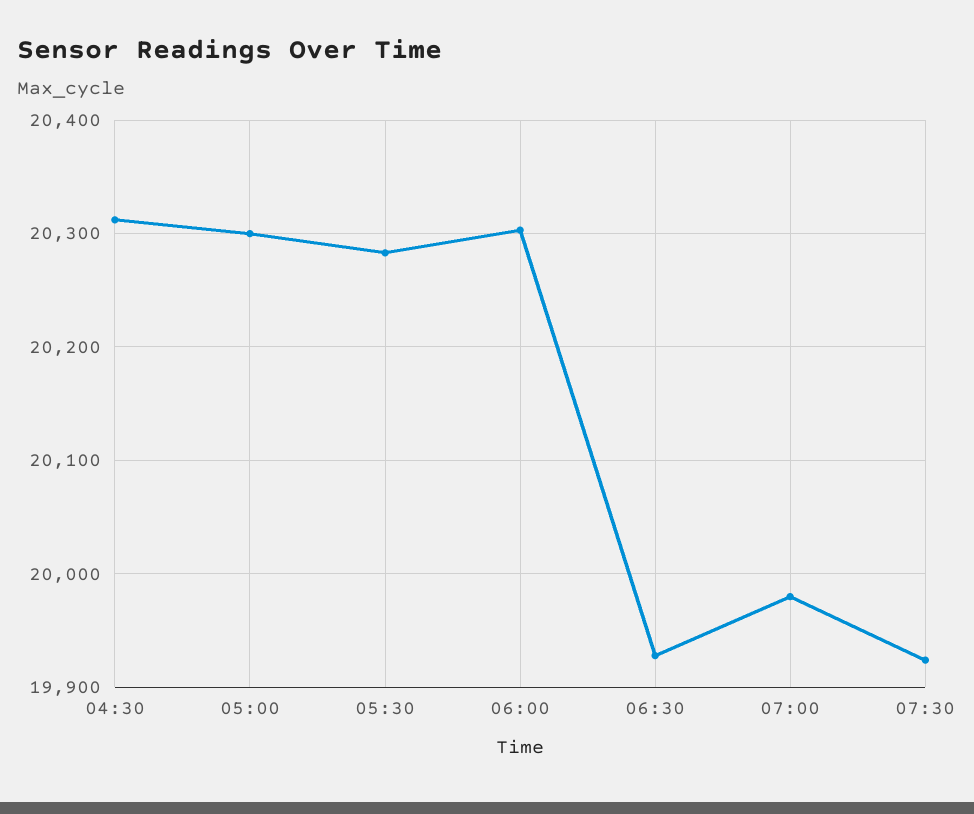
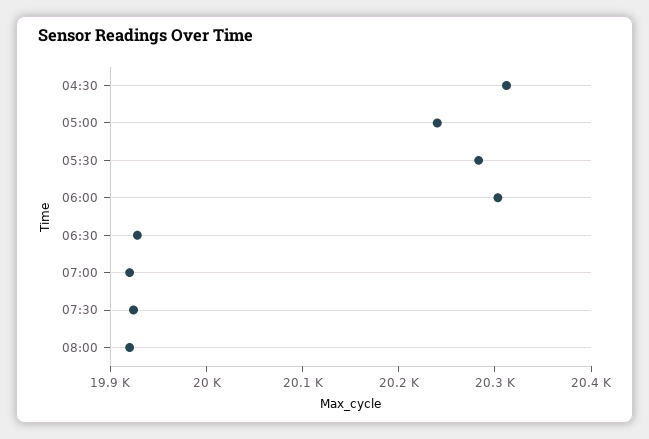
05:00: 20300 -> 20240
07:00: 19980 -> 19920
08:00: none -> 19920

